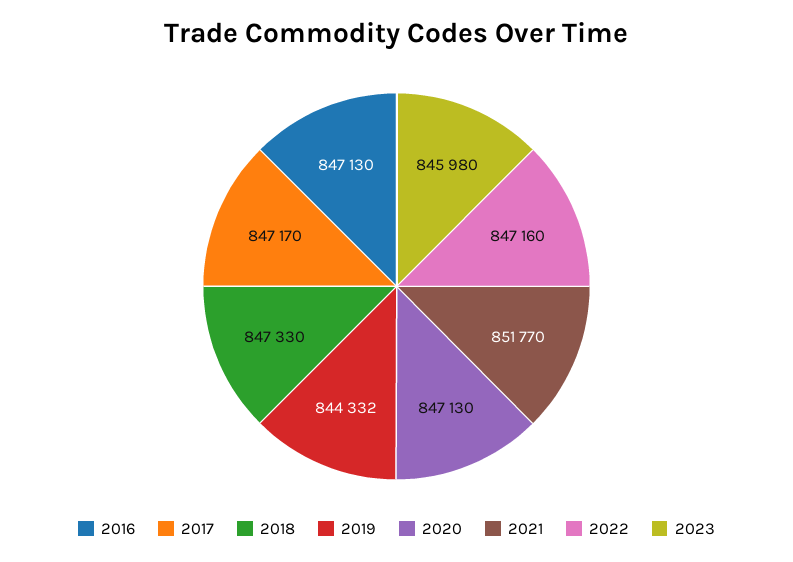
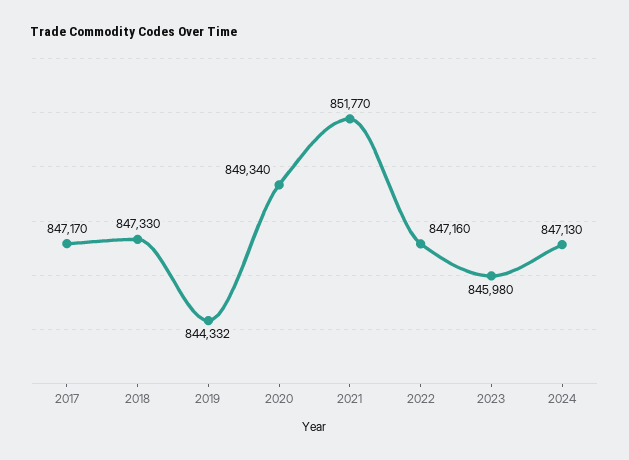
2016: 847130 -> none
2020: 847130 -> 849340
2024: none -> 847130

